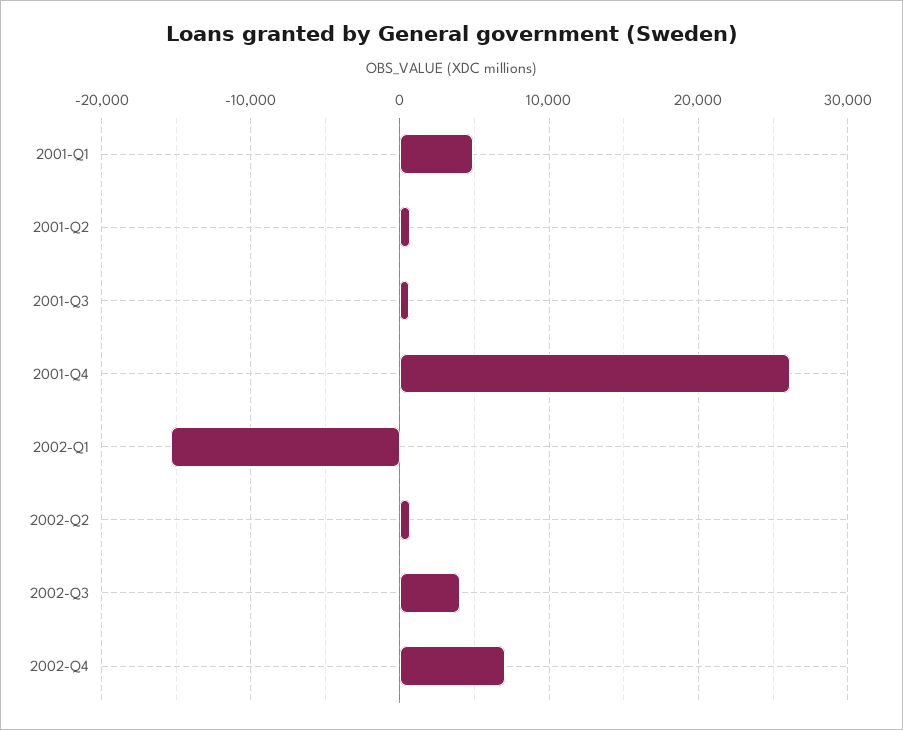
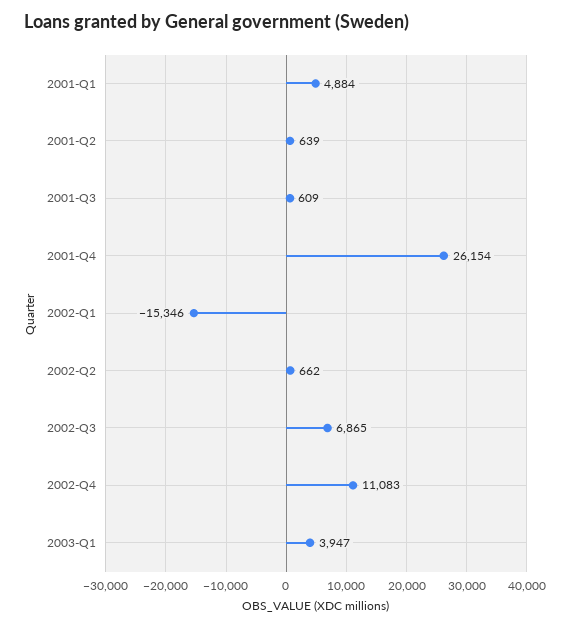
2002-Q3: 4000 -> 6865
2002-Q4: 7000 -> 11083
2003-Q1: none -> 3947

